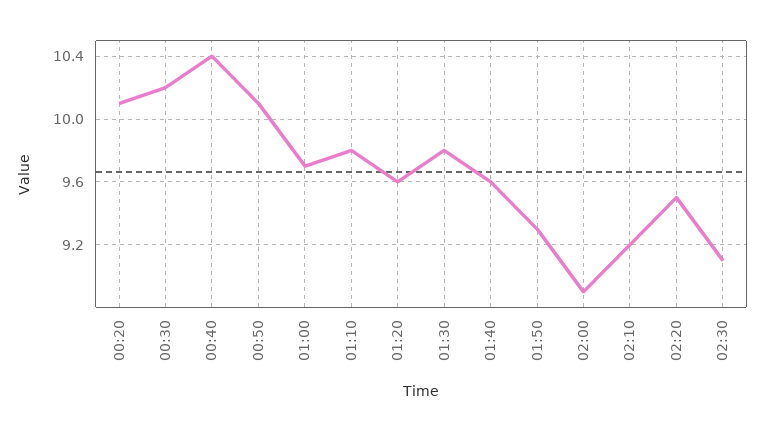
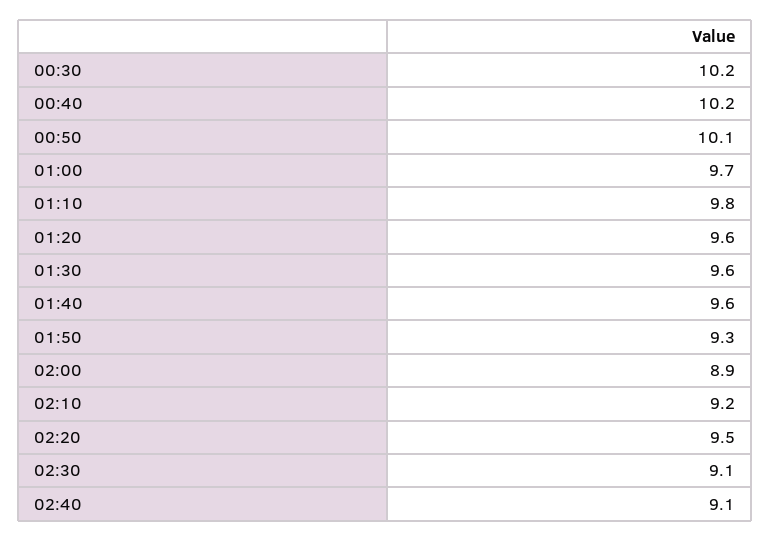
00:20: 10.1 -> none
00:40: 10.4 -> 10.2
01:30: 9.8 -> 9.6
02:40: none -> 9.1

